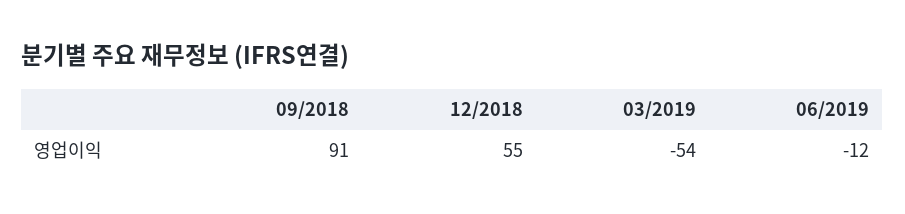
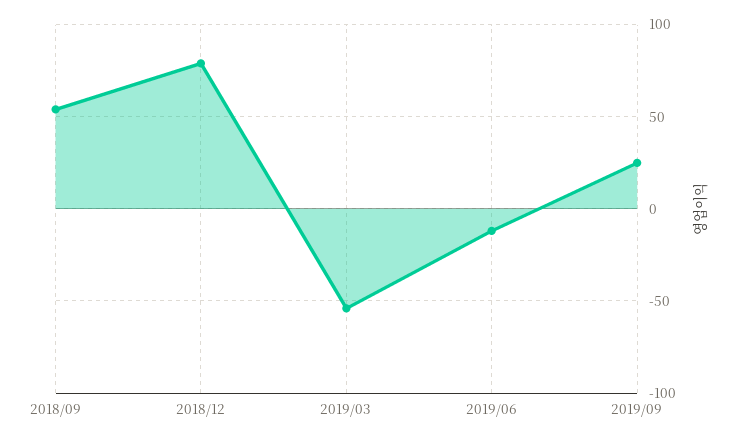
09/2018: 91 -> 55
12/2018: 55 -> 80
2019/09: none -> 25

